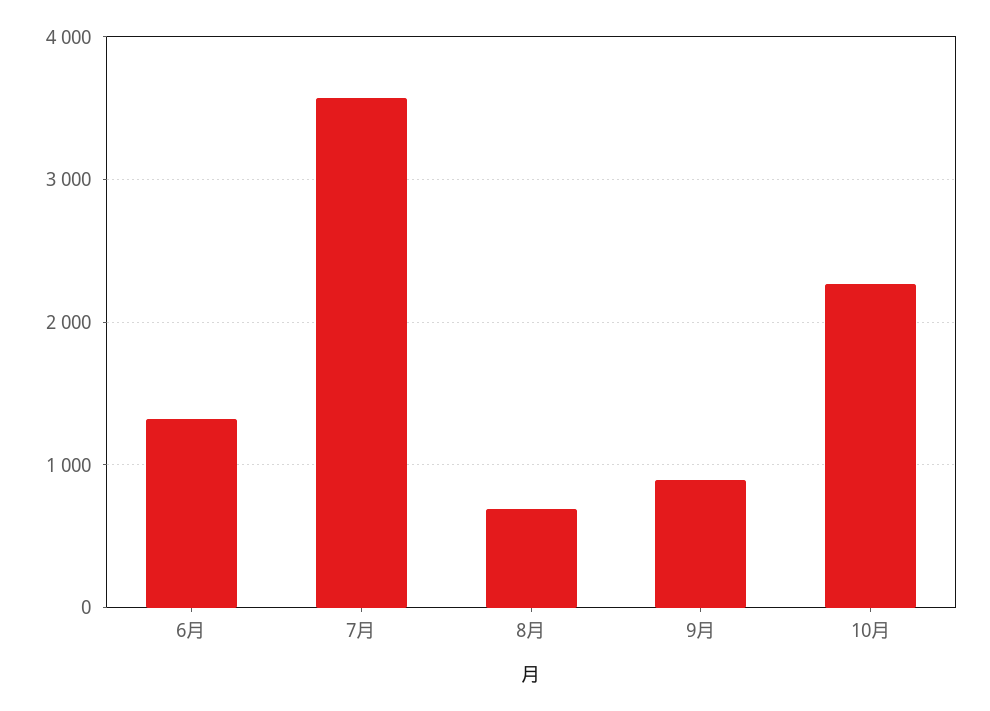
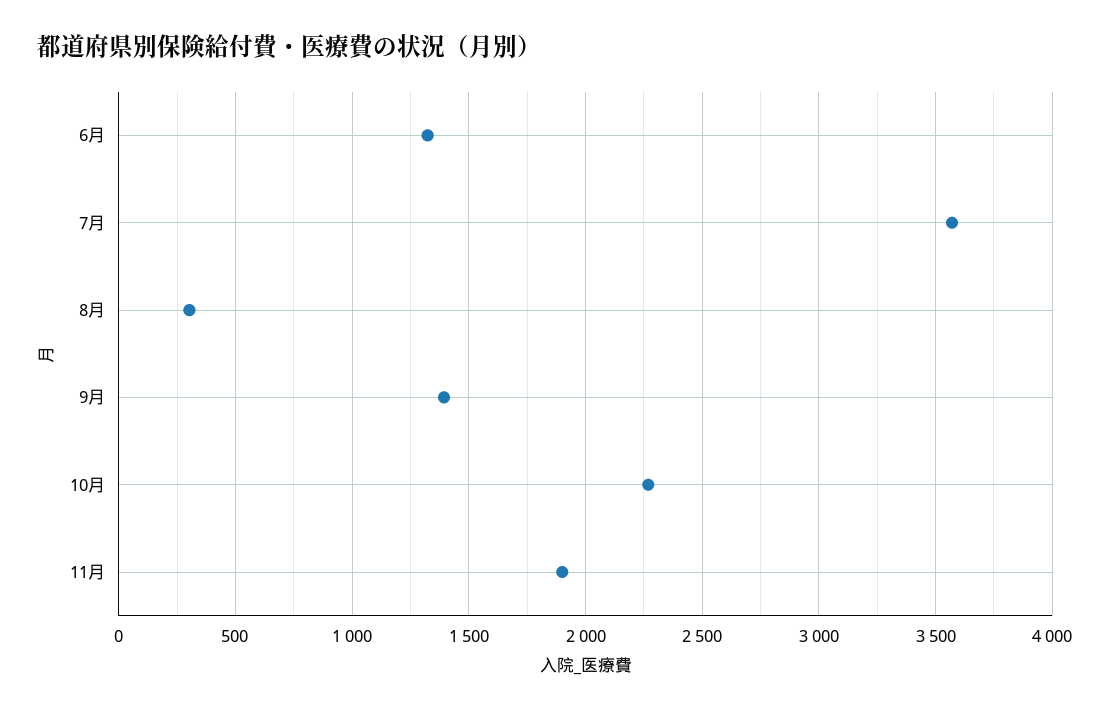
8月: 700 -> 300
9月: 900 -> 1400
11月: none -> 1900

